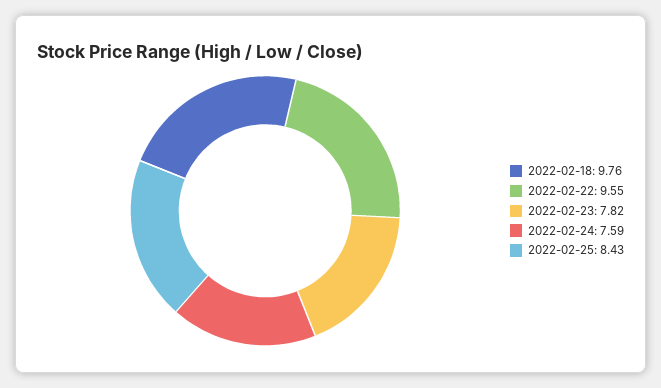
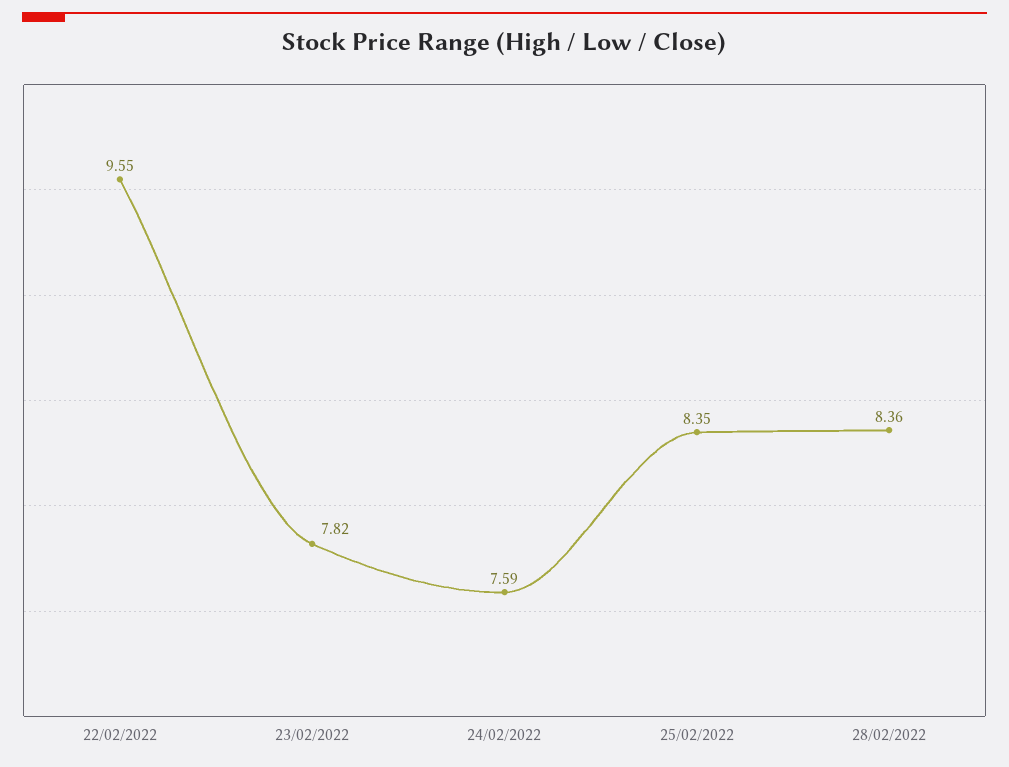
2022-02-18: 9.76 -> none
2022-02-25: 8.43 -> 8.35
28/02/2022: none -> 8.36

